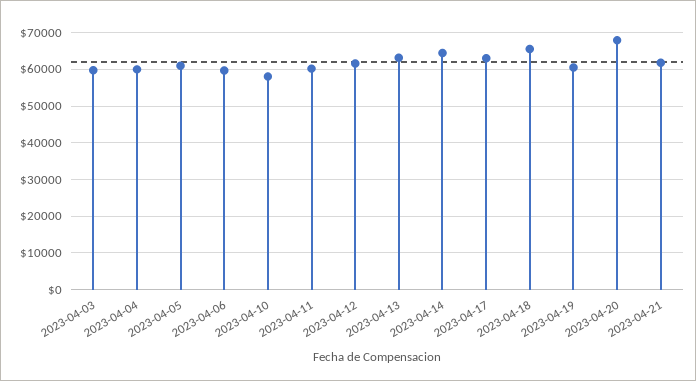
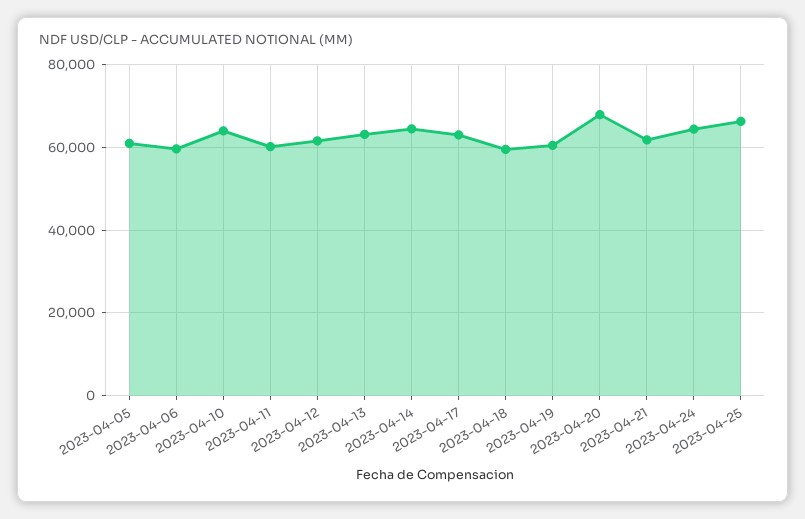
2023-04-03: 60000 -> none
2023-04-04: 60000 -> none
2023-04-10: 58000 -> 64000
2023-04-18: 66000 -> 60000
2023-04-24: none -> 64000
2023-04-25: none -> 66000

